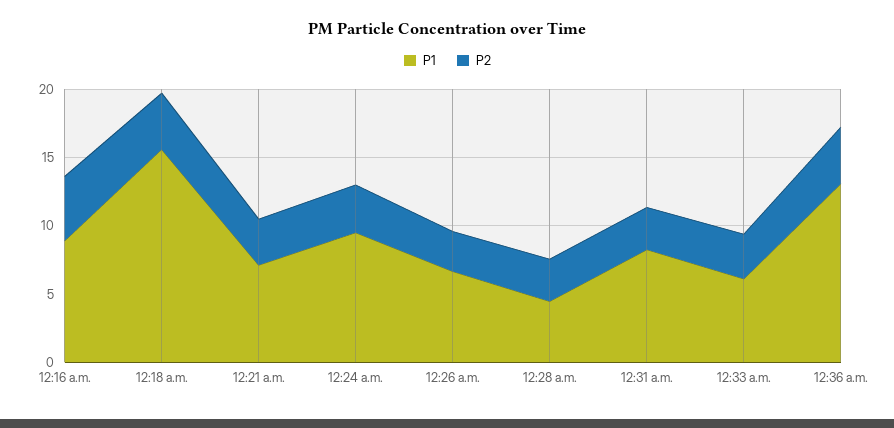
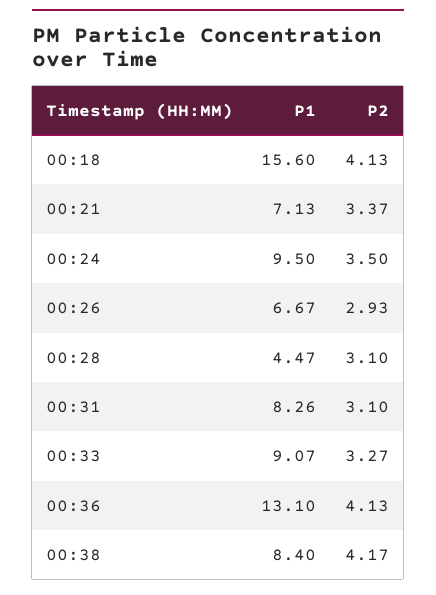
P1, 12:16 a.m.: 9 -> none
P2, 12:16 a.m.: 5 -> none
P1, 12:33 a.m.: 6 -> 9.07
P1, 00:38: none -> 8.4
P2, 00:38: none -> 4.17

